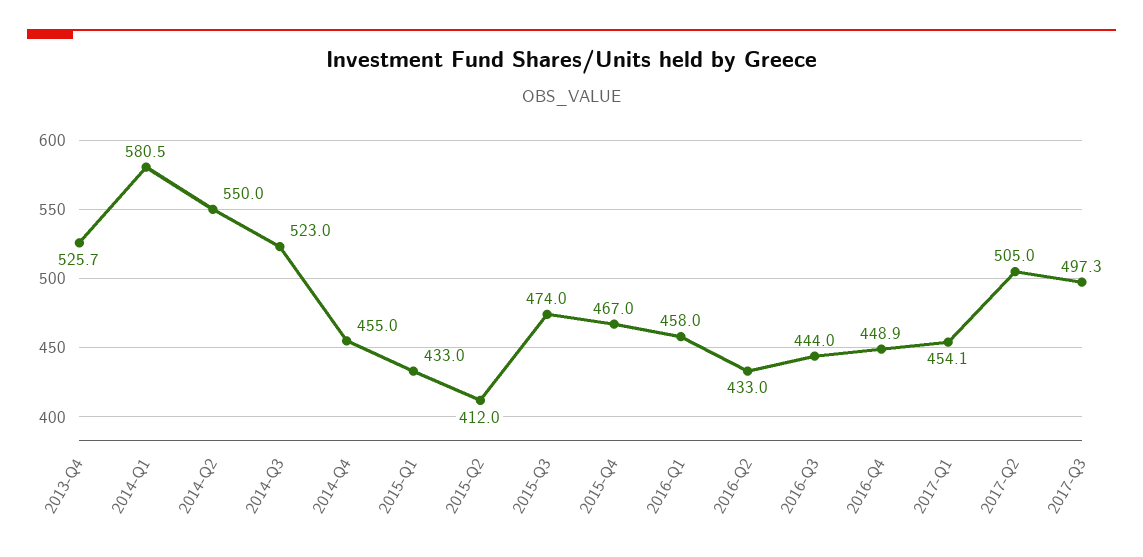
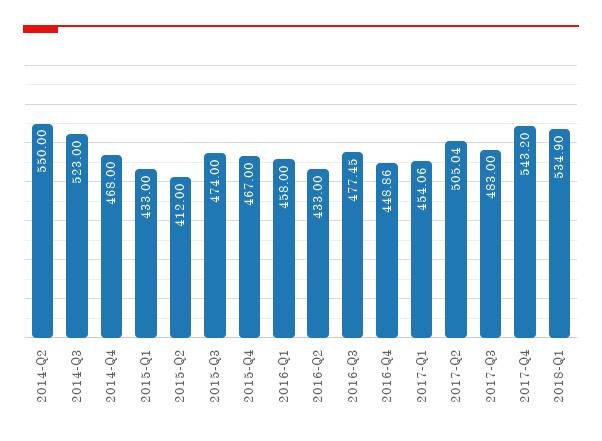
2013-Q4: 525.7 -> none
2014-Q1: 580.5 -> none
2014-Q4: 455 -> 468
2016-Q3: 444 -> 477.45
2017-Q3: 497.3 -> 483
2017-Q4: none -> 543.2
2018-Q1: none -> 534.9

